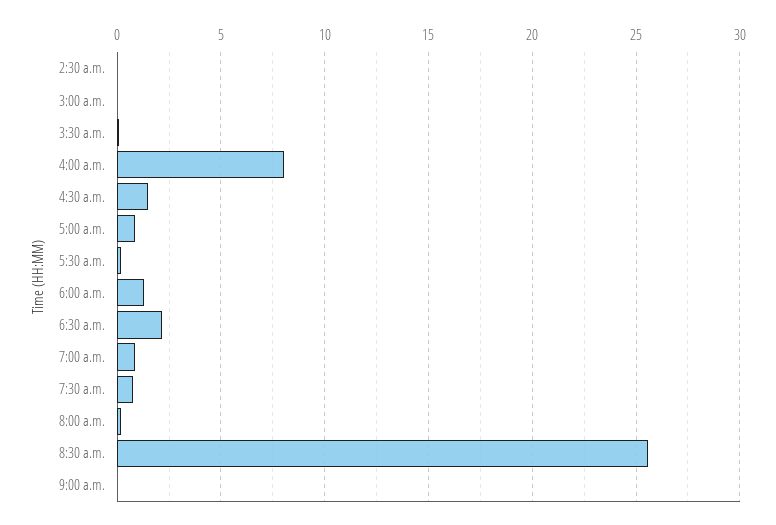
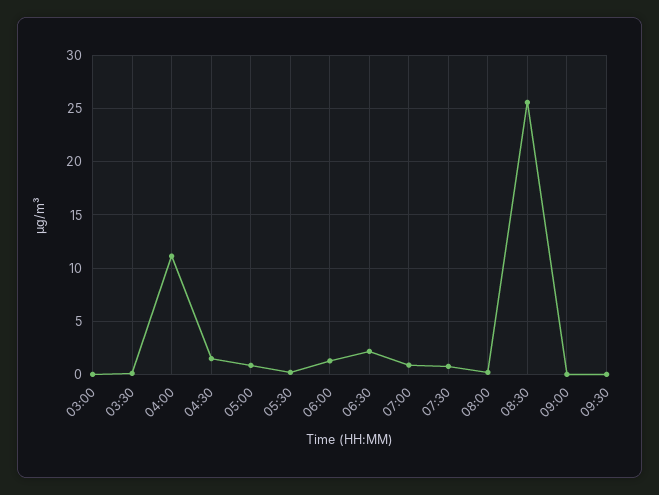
2:30 a.m.: 0 -> none
4:00 a.m.: 8 -> 11
09:30: none -> 0

